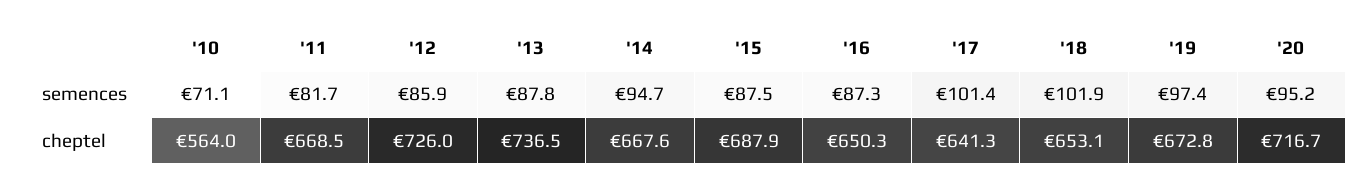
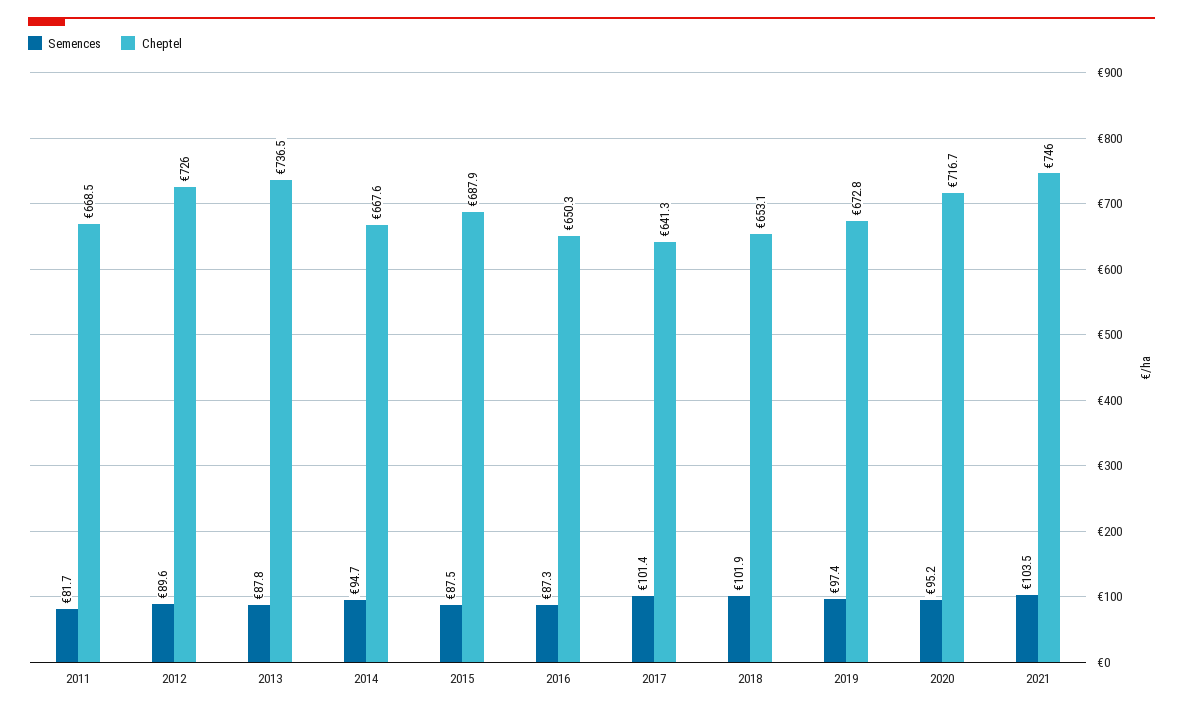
semences, '10: 71.1 -> none
semences, '12: 85.9 -> 89.6
cheptel, '10: 564 -> none
semences, 2021: none -> 103.5
cheptel, 2021: none -> 746

